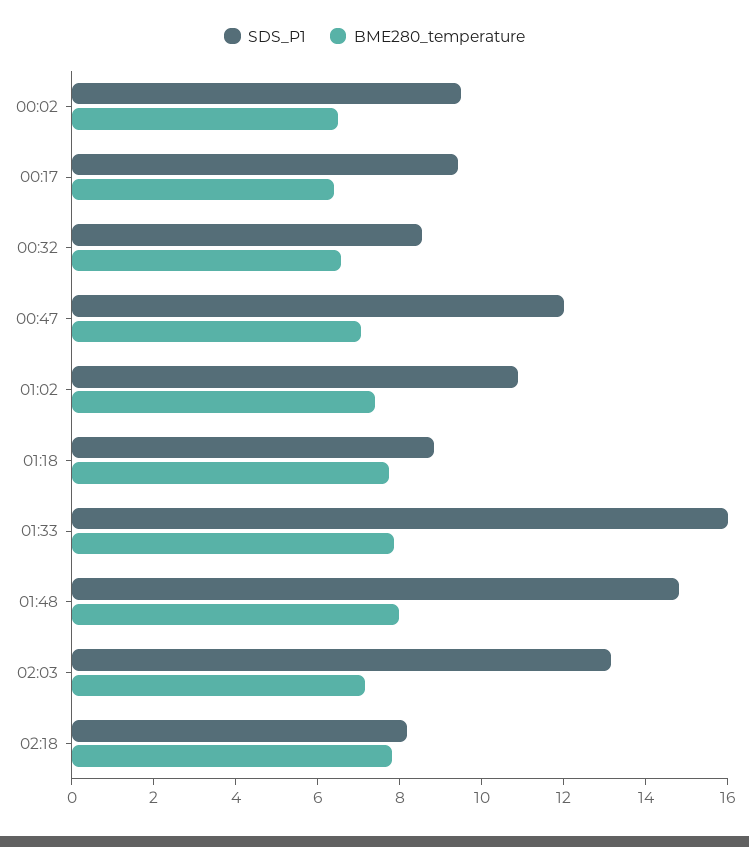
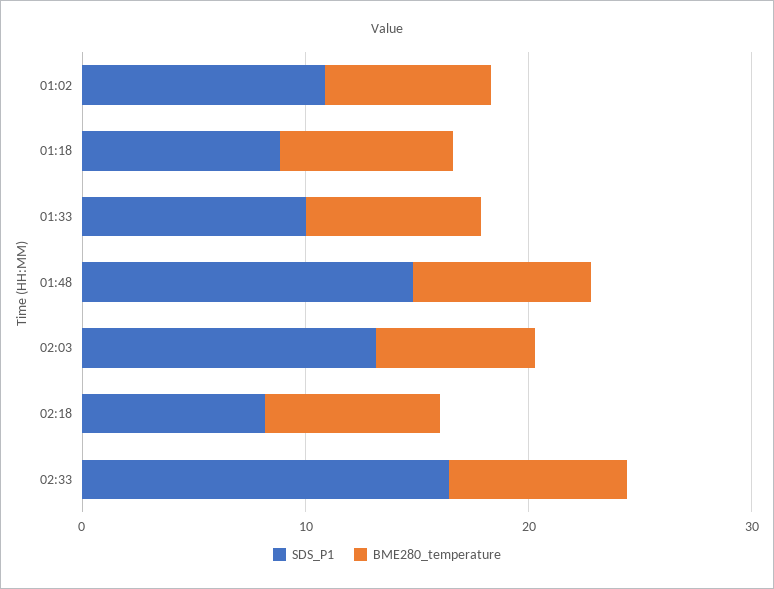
SDS_P1, 00:02: 9.5 -> none
BME280_temperature, 00:02: 6.5 -> none
SDS_P1, 00:17: 9.5 -> none
BME280_temperature, 00:17: 6.5 -> none
SDS_P1, 00:32: 8.5 -> none
BME280_temperature, 00:32: 6.5 -> none
SDS_P1, 00:47: 12 -> none
BME280_temperature, 00:47: 7 -> none
SDS_P1, 01:33: 16 -> 10
SDS_P1, 02:33: none -> 16
BME280_temperature, 02:33: none -> 8

